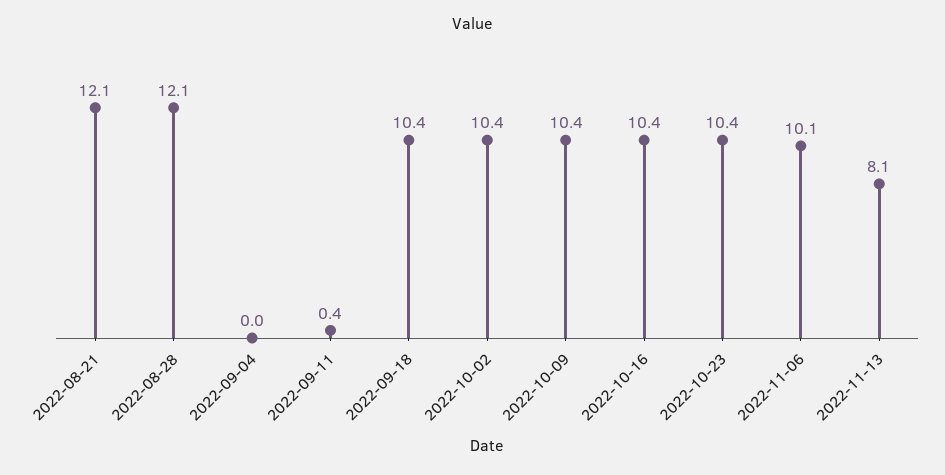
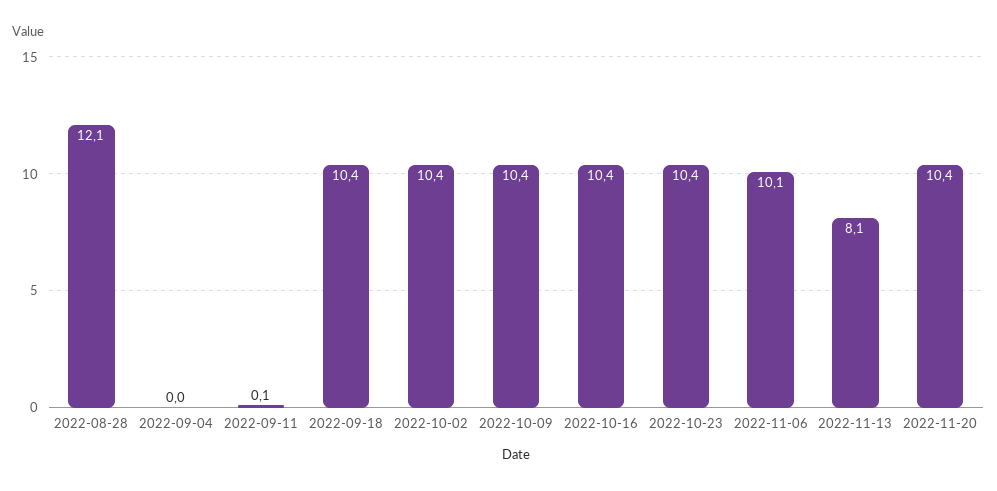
2022-08-21: 12.1 -> none
2022-09-11: 0.4 -> 0.1
2022-11-20: none -> 10.4

